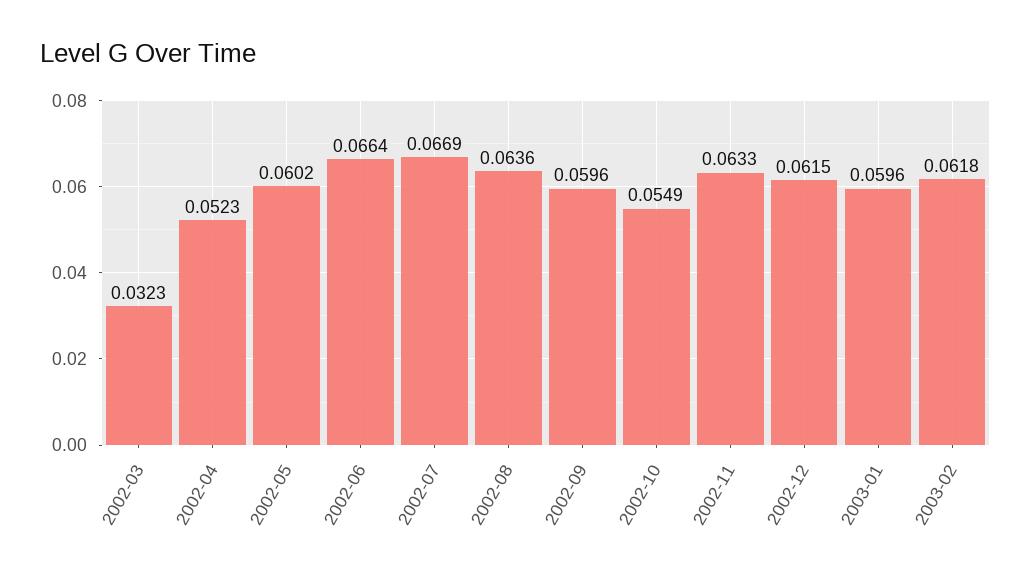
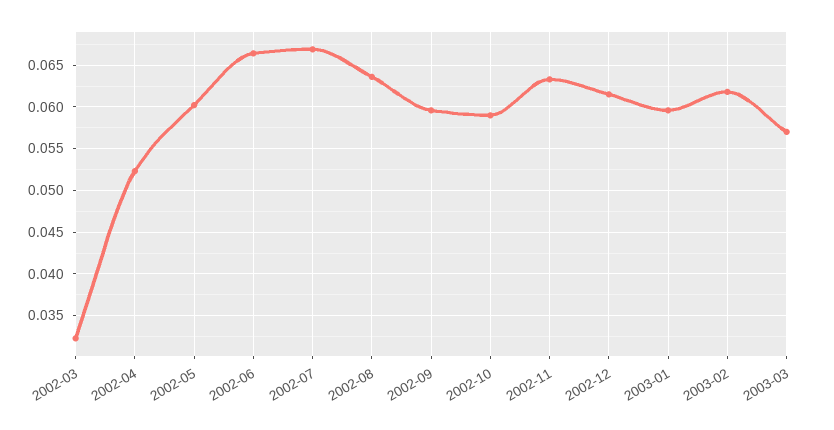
2002-10: 0.0549 -> 0.059
2003-03: none -> 0.057

